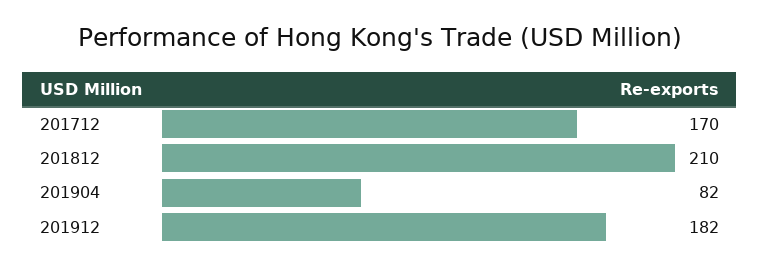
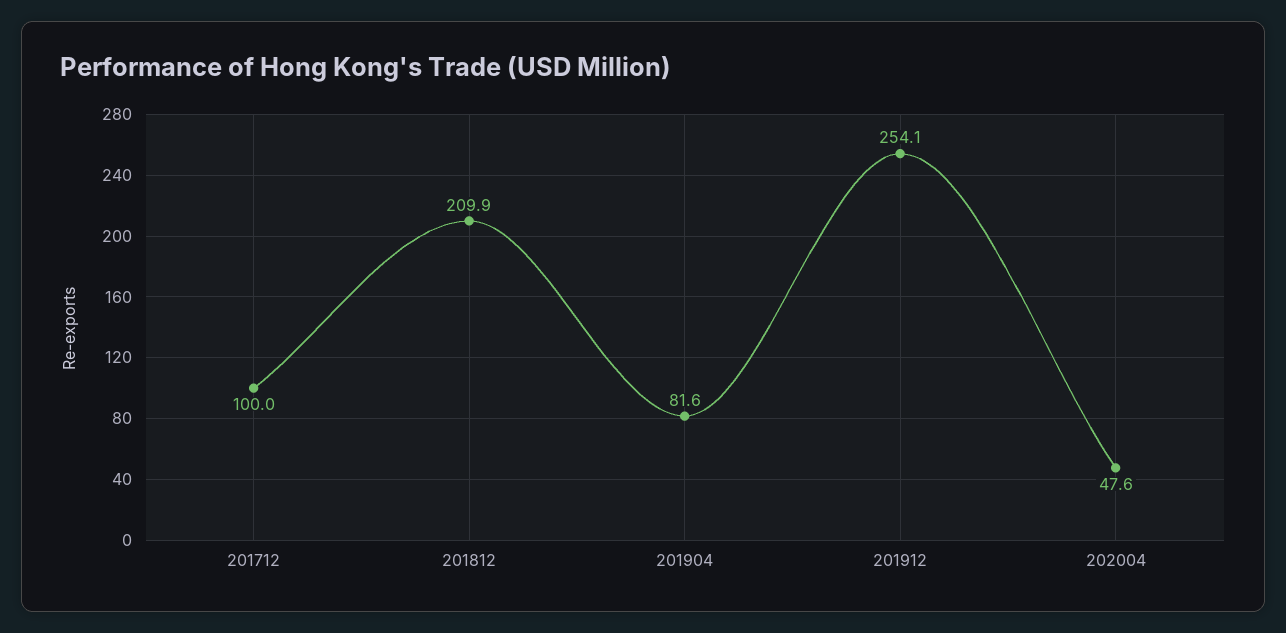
201712: 170 -> 100
201912: 182 -> 254.1
202004: none -> 47.6

